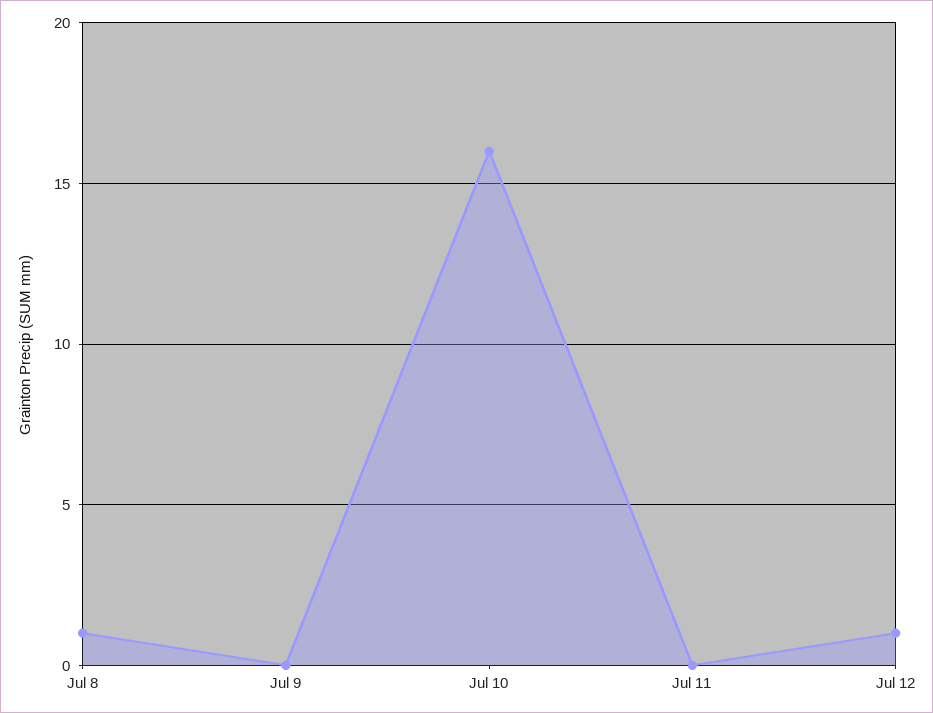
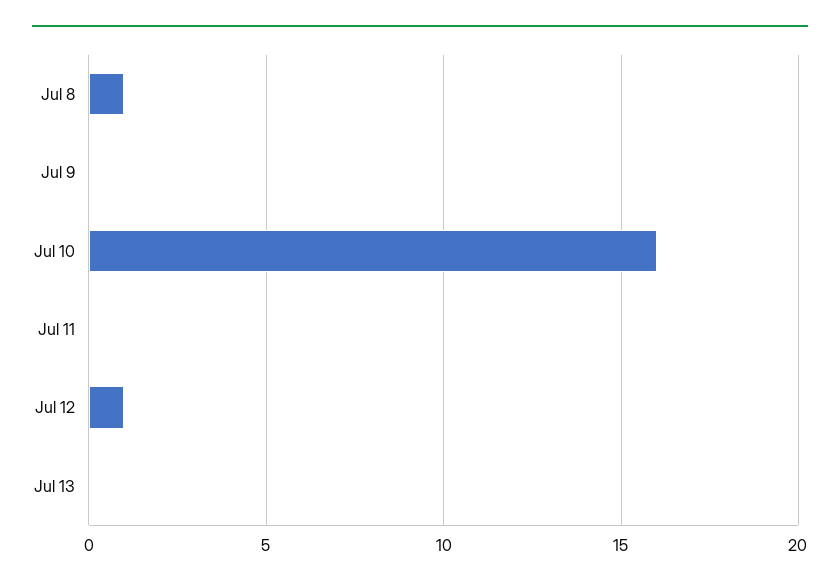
Jul 13: none -> 0

